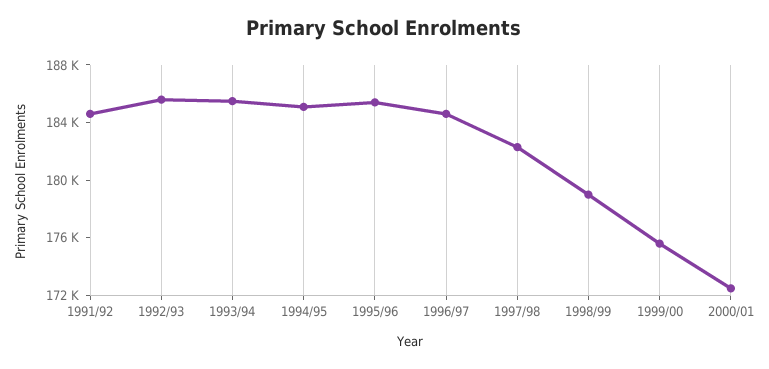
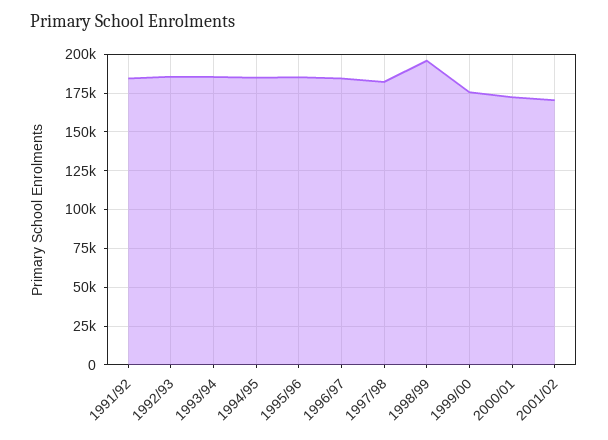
1998/99: 179000 -> 195000
2001/02: none -> 170000

